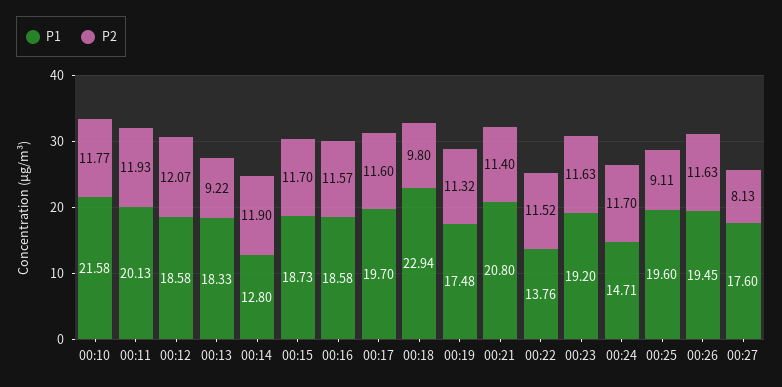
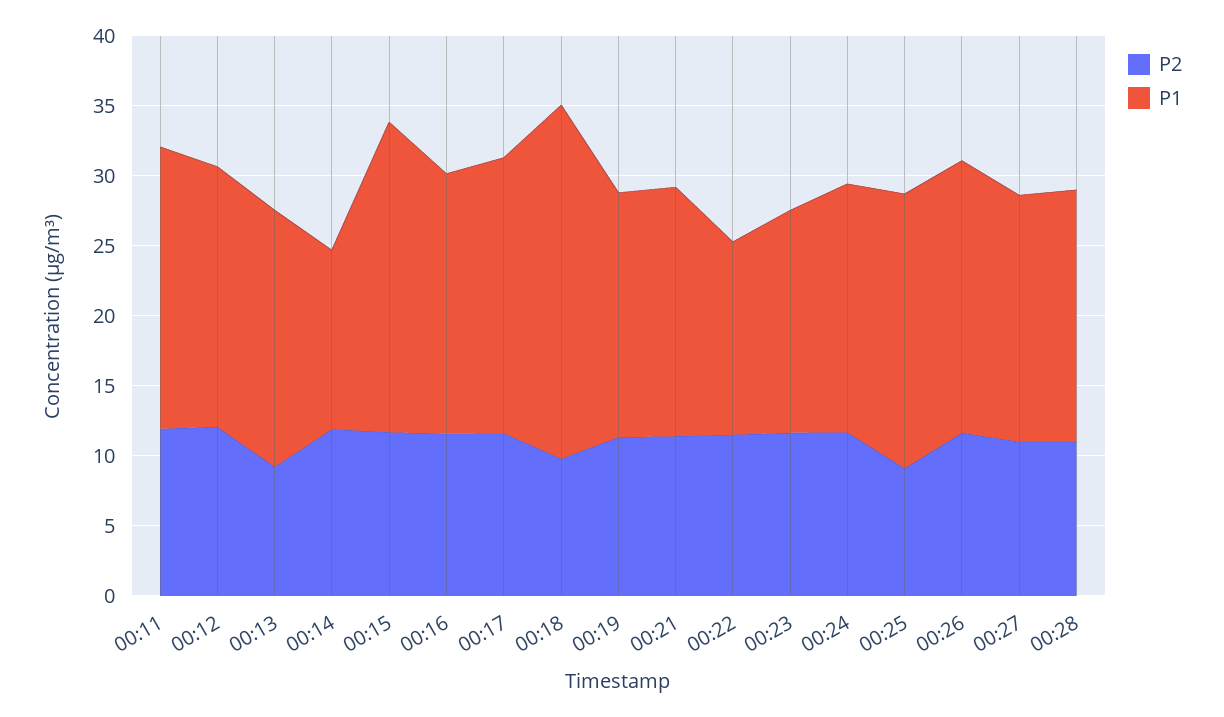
P1, 00:10: 21.58 -> none
P2, 00:10: 11.77 -> none
P1, 00:15: 18.73 -> 22
P1, 00:18: 22.94 -> 25
P1, 00:21: 20.8 -> 18
P1, 00:23: 19.2 -> 16
P1, 00:24: 14.71 -> 18
P2, 00:27: 8.13 -> 11
P2, 00:28: none -> 11
P1, 00:28: none -> 18

